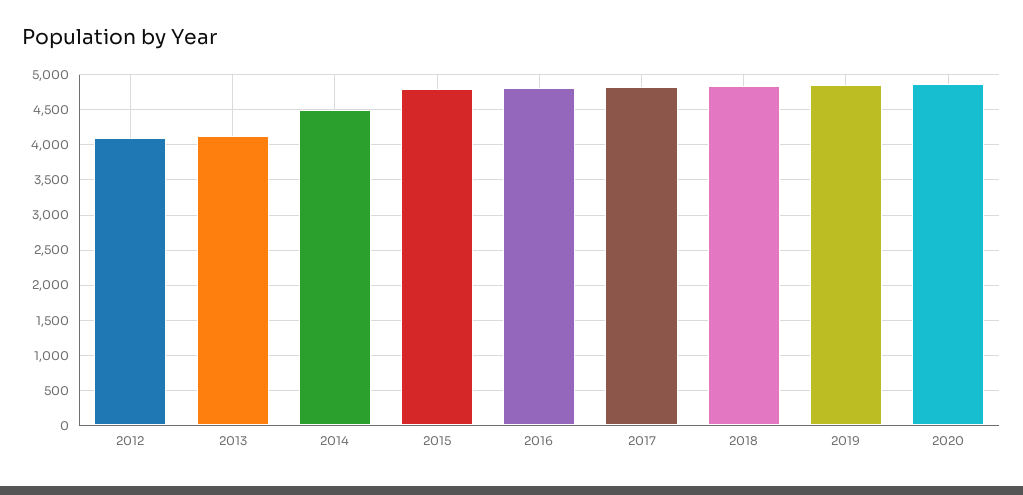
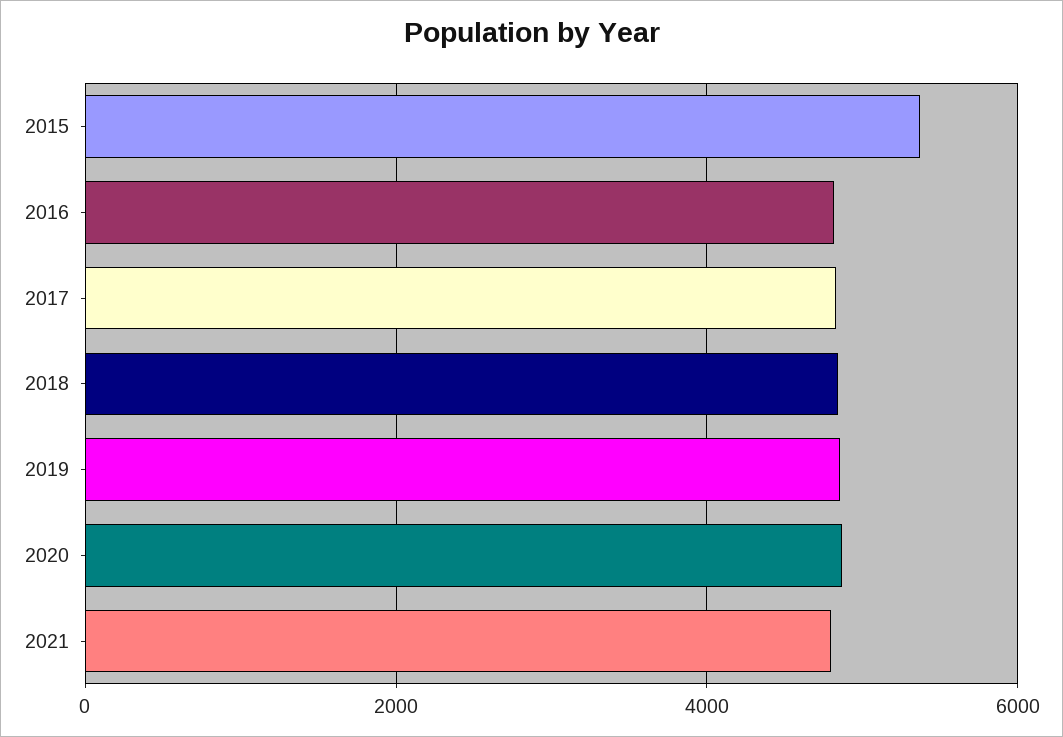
2012: 4100 -> none
2013: 4100 -> none
2014: 4500 -> none
2015: 4800 -> 5400
2021: none -> 4800

